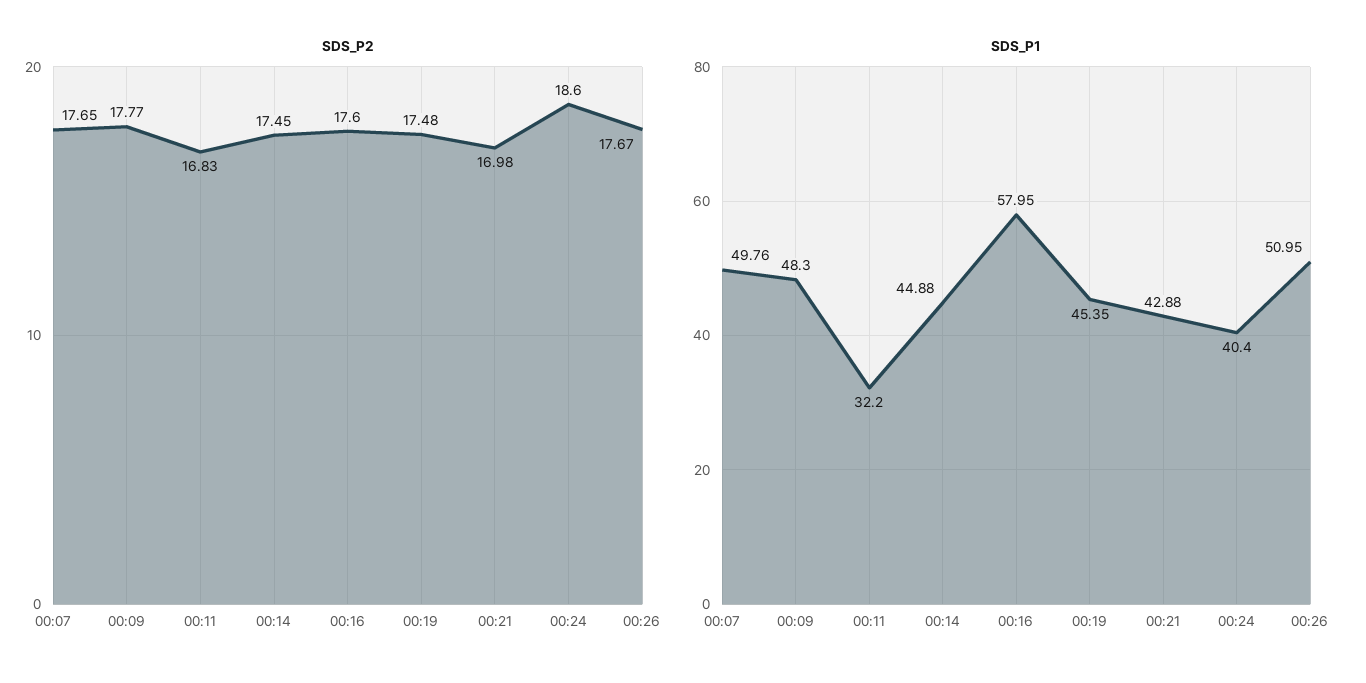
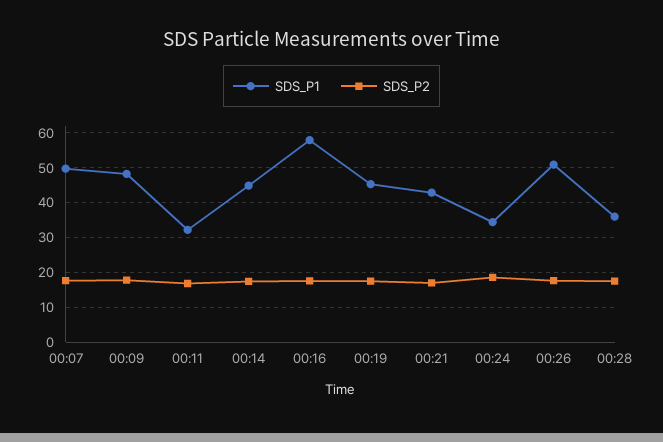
SDS_P1, 00:24: 40.4 -> 34
SDS_P1, 00:28: none -> 36
SDS_P2, 00:28: none -> 18

